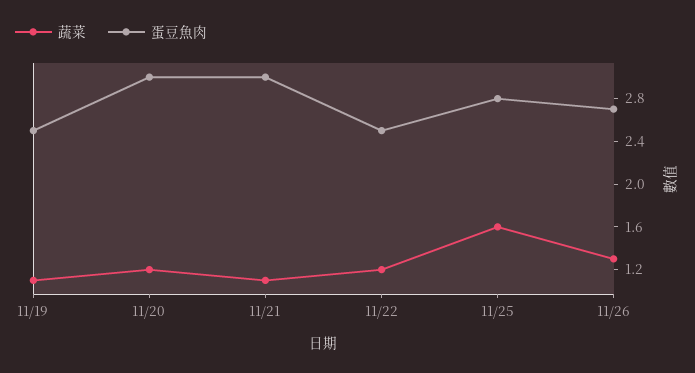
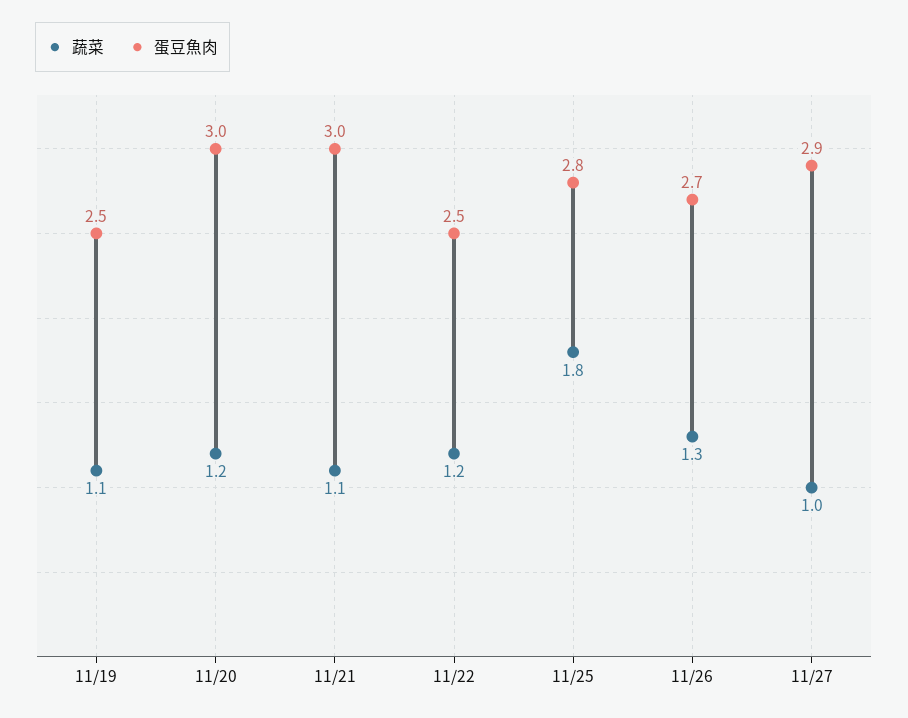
蔬菜, 11/25: 1.6 -> 1.8
蔬菜, 11/27: none -> 1
蛋豆魚肉, 11/27: none -> 2.9

